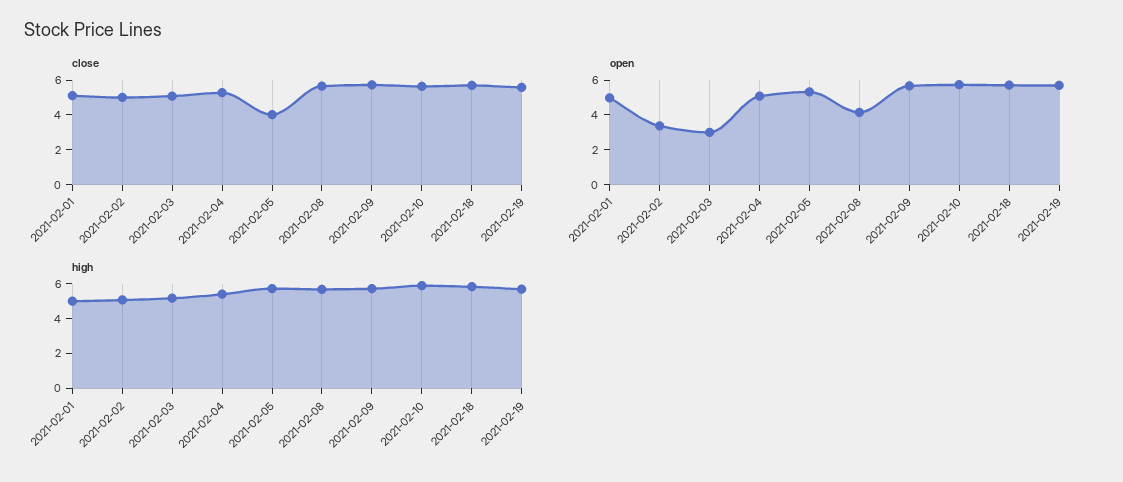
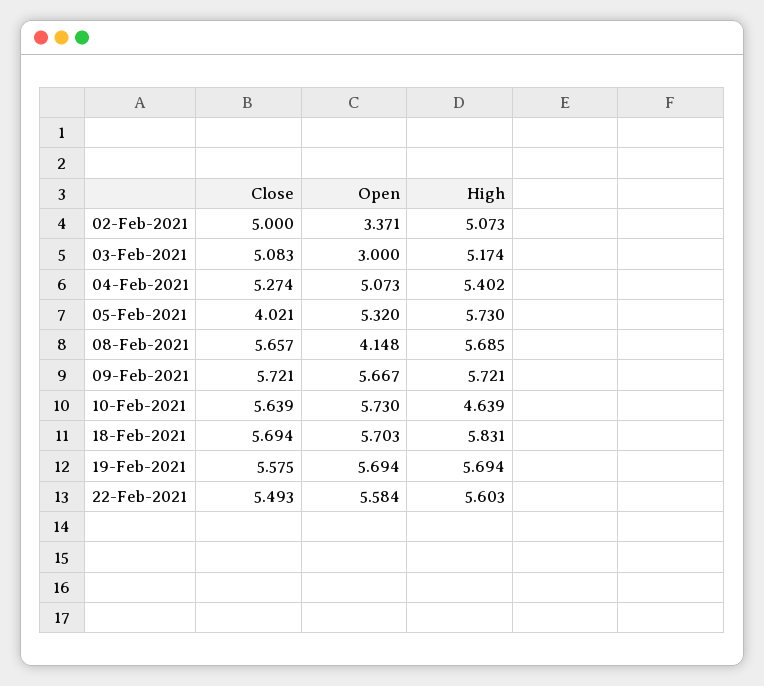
close, 2021-02-01: 5 -> none
open, 2021-02-01: 5 -> none
high, 2021-02-01: 5 -> none
high, 2021-02-10: 6 -> 4.639
close, 22-Feb-2021: none -> 5.493
open, 22-Feb-2021: none -> 5.584
high, 22-Feb-2021: none -> 5.603

